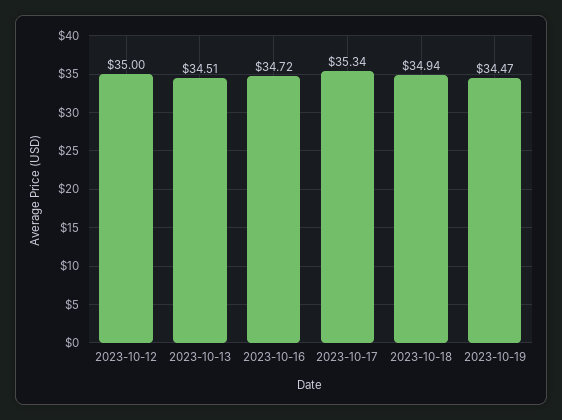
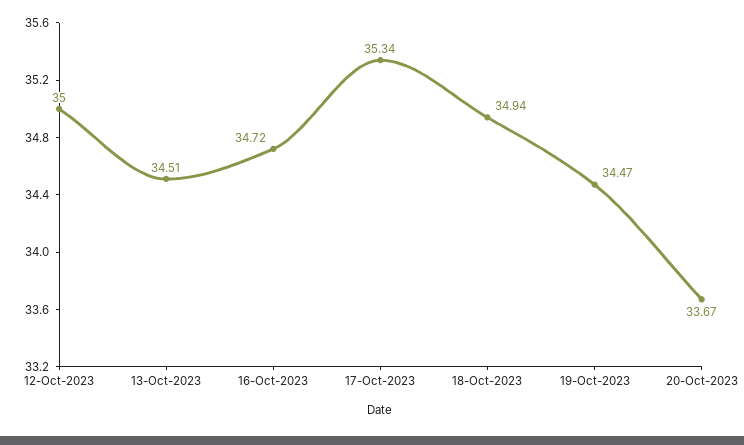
20-Oct-2023: none -> 33.67

